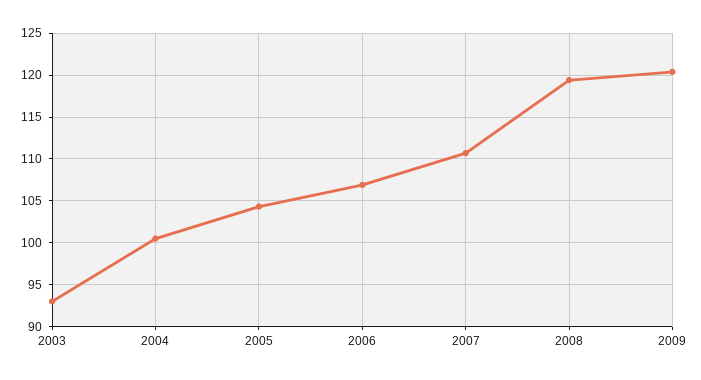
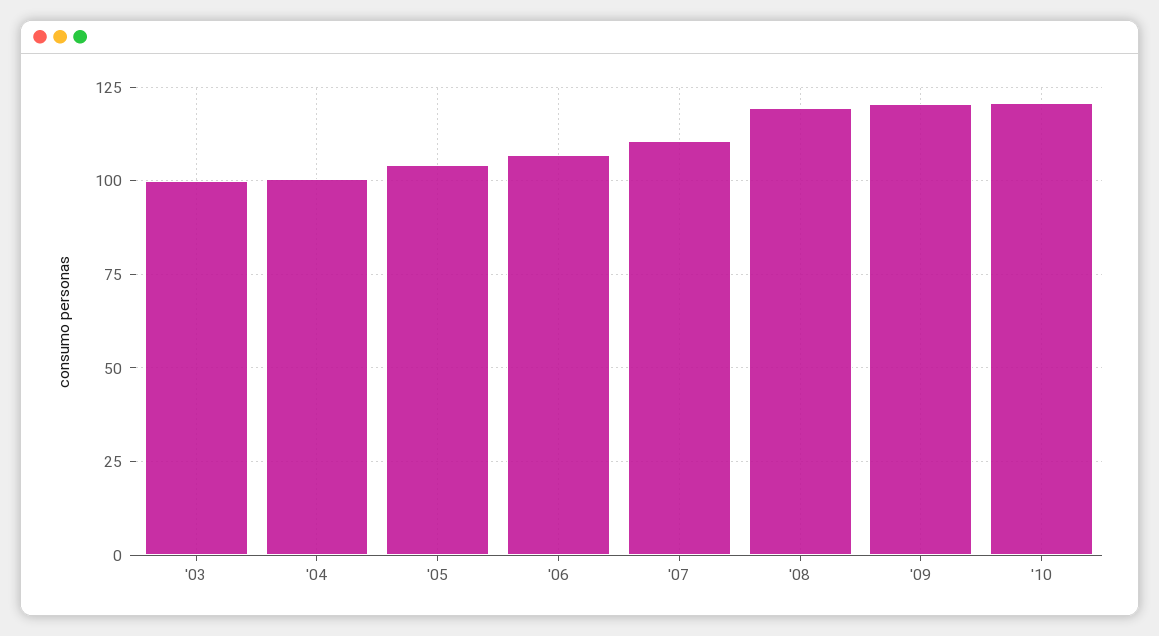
2003: 93 -> 100
'10: none -> 120

